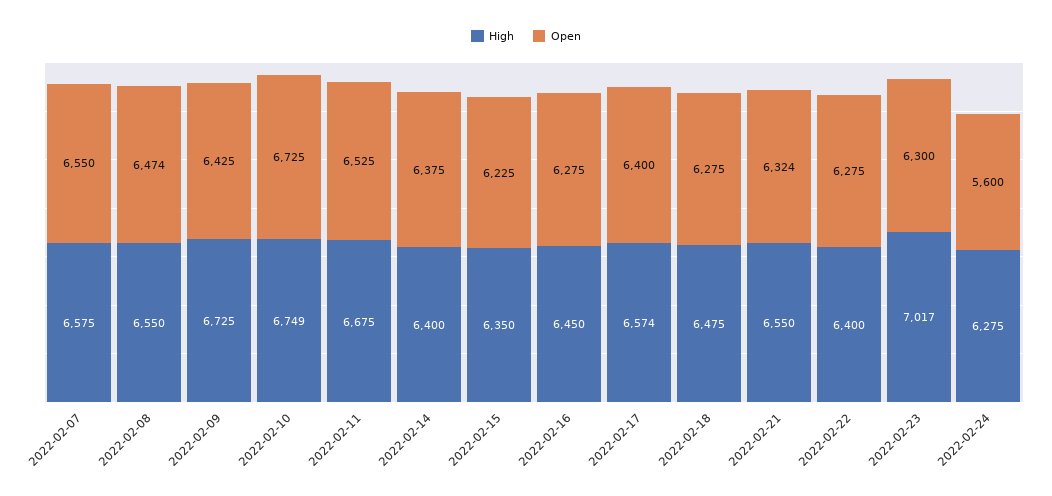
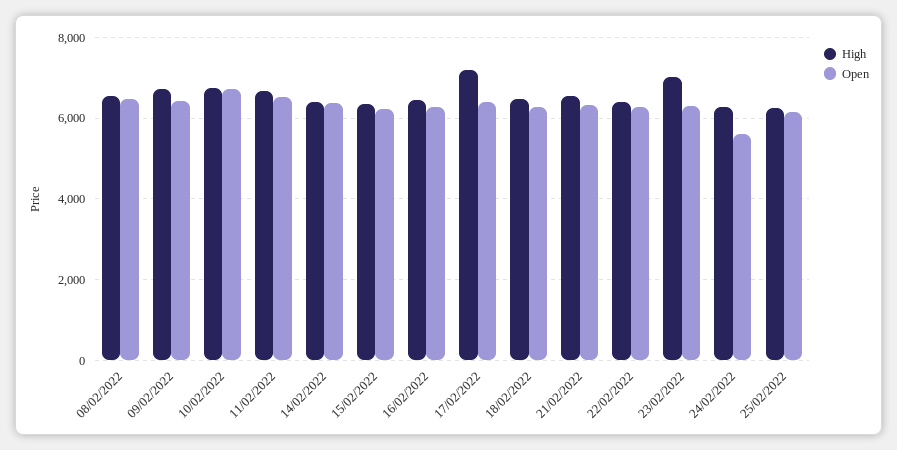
High, 2022-02-07: 6575 -> none
Open, 2022-02-07: 6550 -> none
High, 2022-02-17: 6574 -> 7200
High, 25/02/2022: none -> 6200
Open, 25/02/2022: none -> 6200

